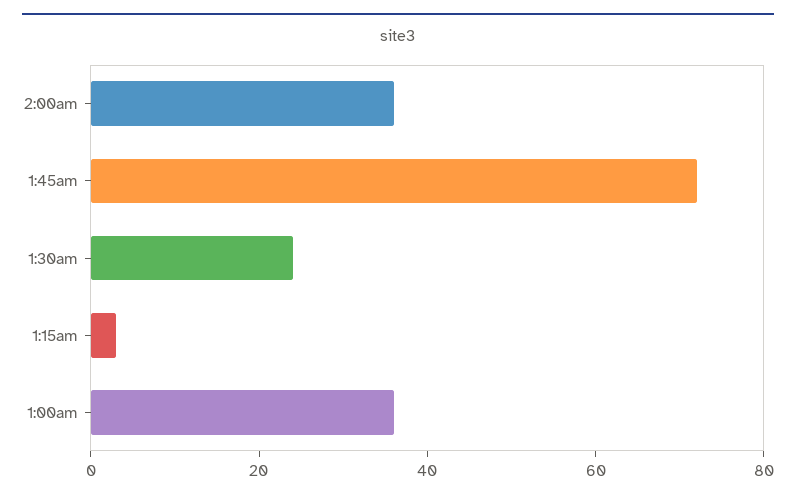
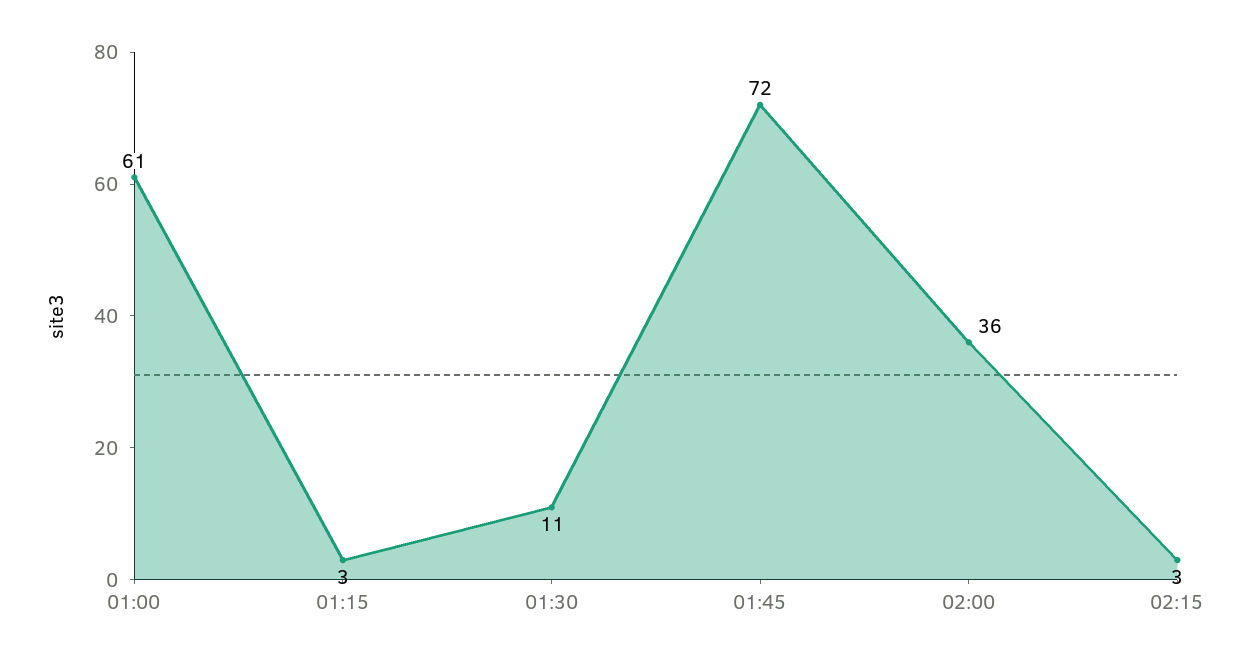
1:30am: 25 -> 11
1:00am: 35 -> 61
02:15: none -> 3

